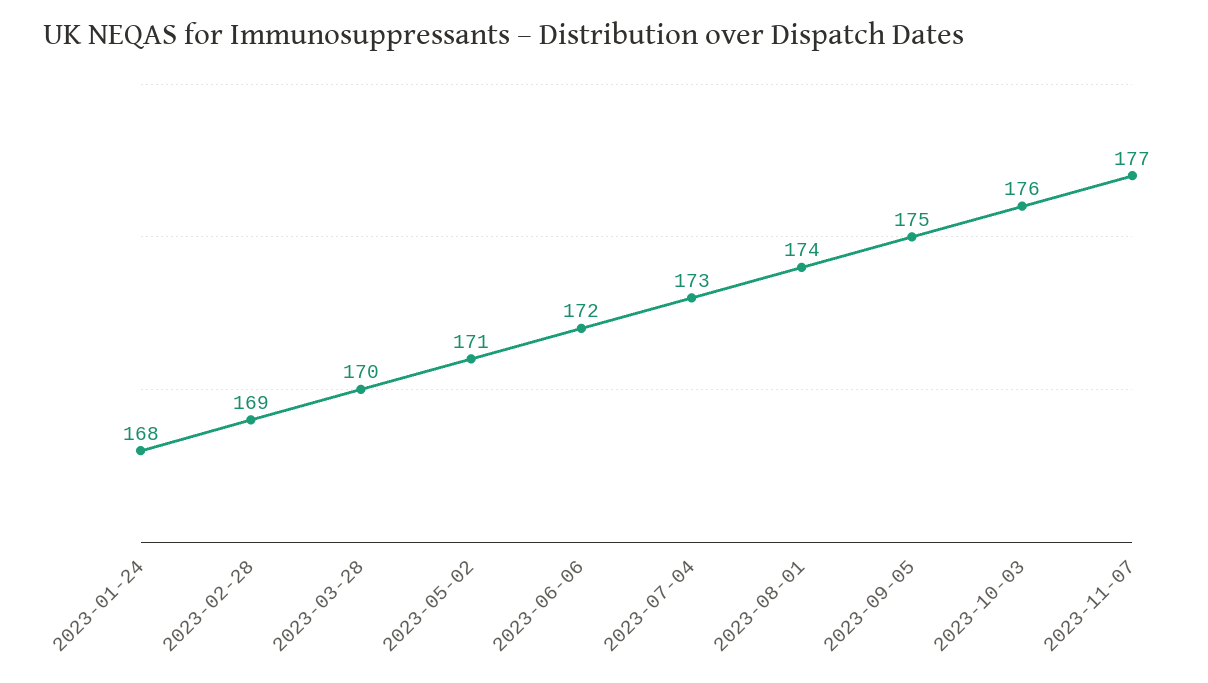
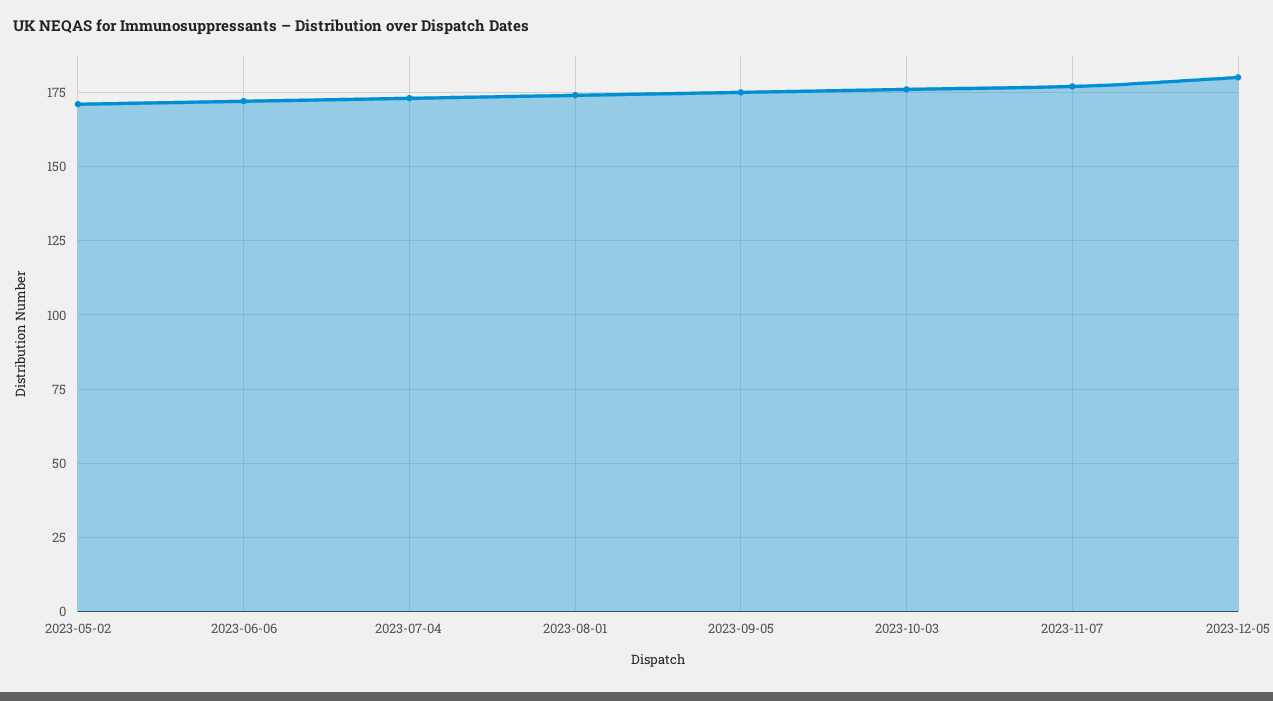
2023-01-24: 168 -> none
2023-02-28: 169 -> none
2023-03-28: 170 -> none
2023-12-05: none -> 180

